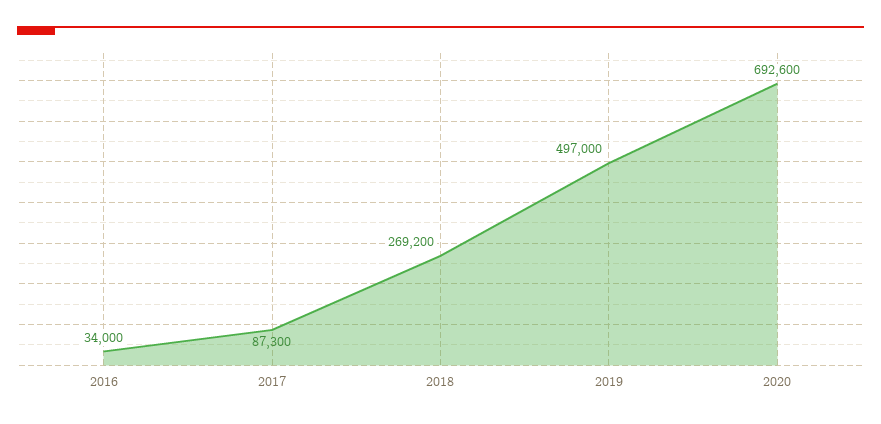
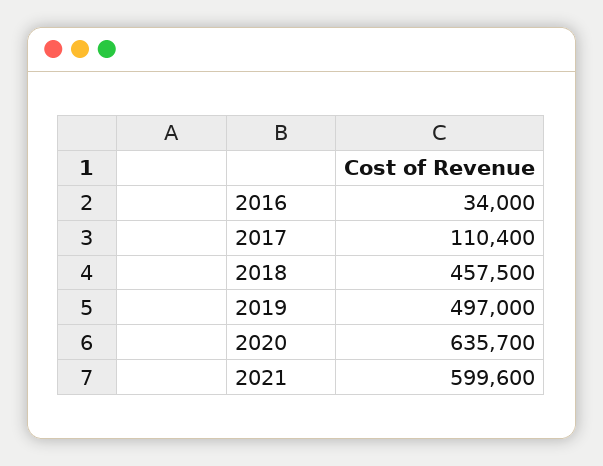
2017: 87300 -> 110400
2018: 269200 -> 457500
2020: 692600 -> 635700
2021: none -> 599600

